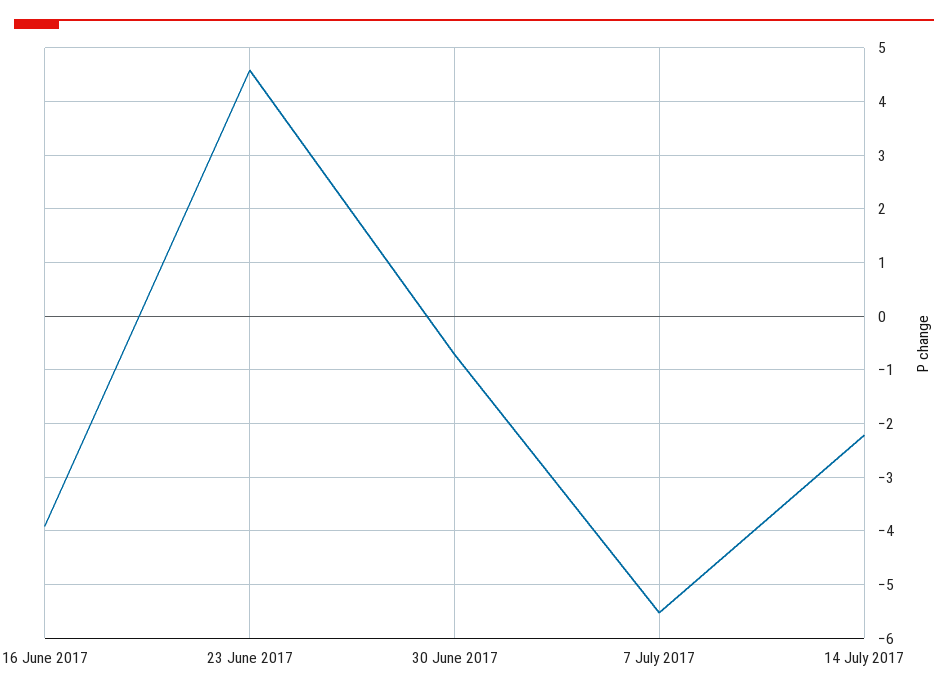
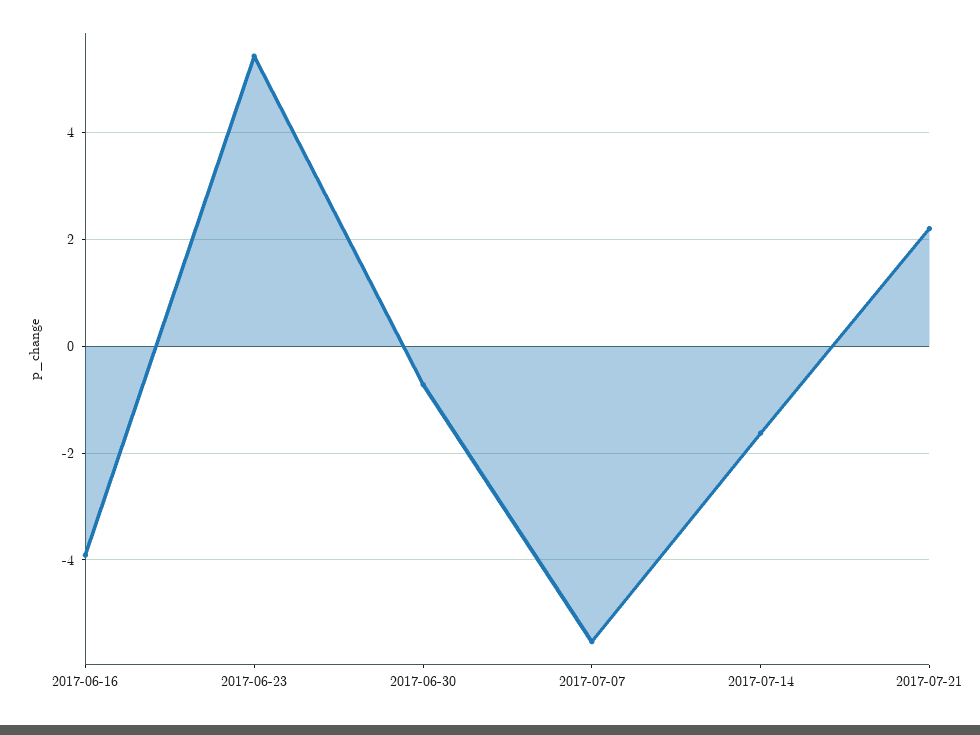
23 June 2017: 4.6 -> 5.4
14 July 2017: -2.2 -> -1.6
2017-07-21: none -> 2.2

